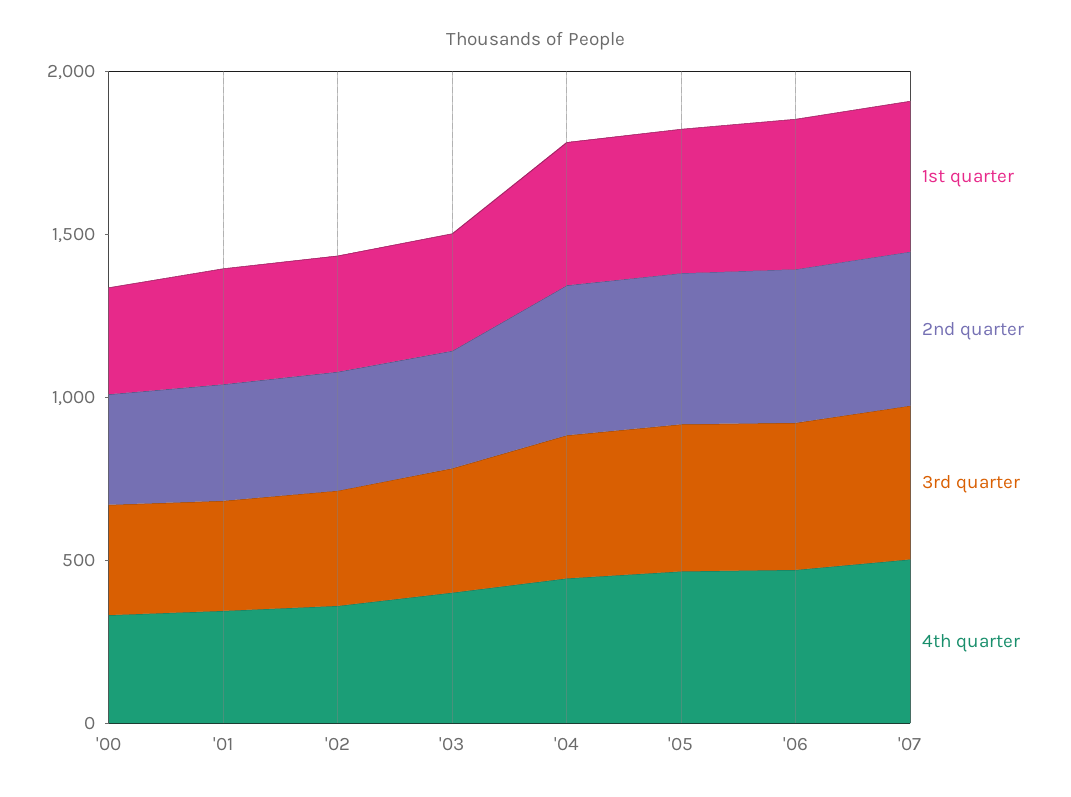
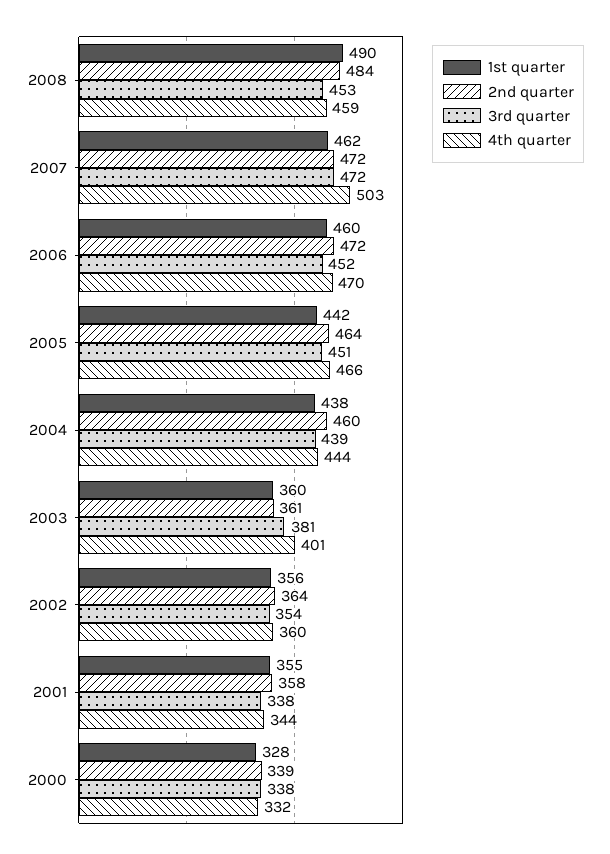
1st quarter, 2008: none -> 490
2nd quarter, 2008: none -> 484
3rd quarter, 2008: none -> 453
4th quarter, 2008: none -> 459

